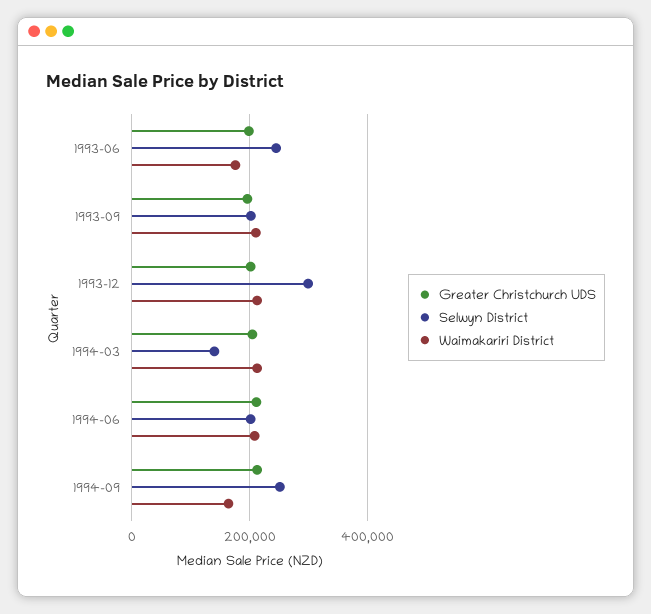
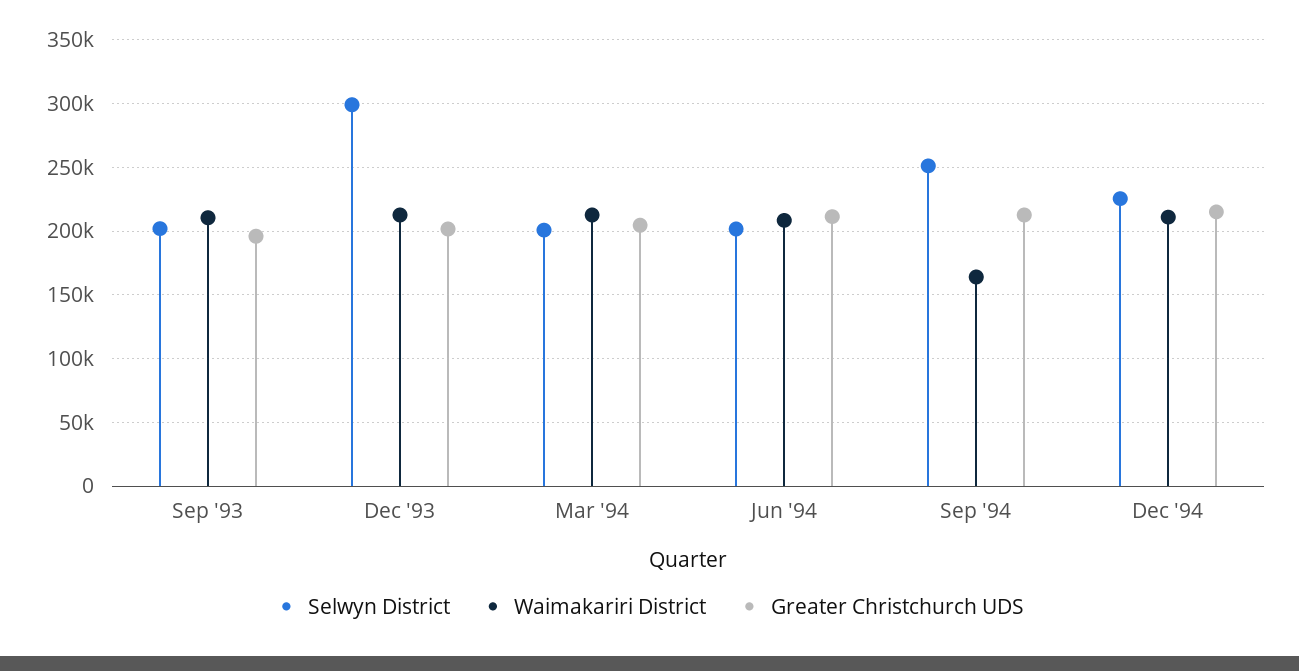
Greater Christchurch UDS, 1993-06: 200000 -> none
Selwyn District, 1993-06: 240000 -> none
Waimakariri District, 1993-06: 180000 -> none
Selwyn District, 1994-03: 140000 -> 200000
Selwyn District, Dec '94: none -> 225000
Waimakariri District, Dec '94: none -> 210000
Greater Christchurch UDS, Dec '94: none -> 215000

